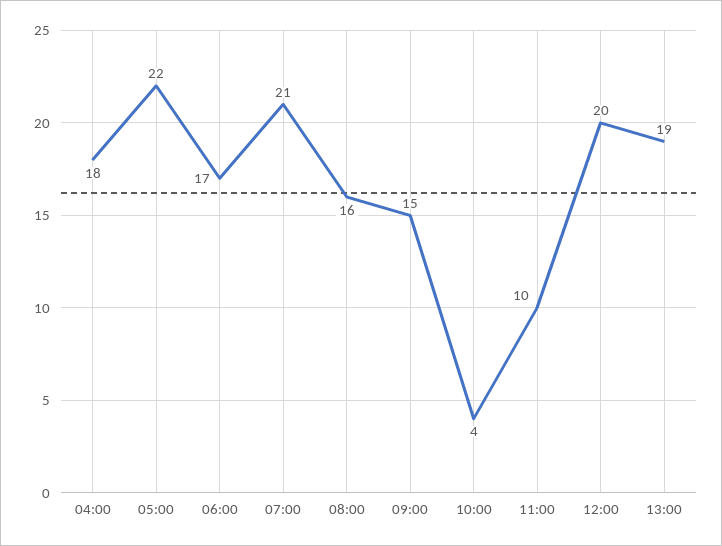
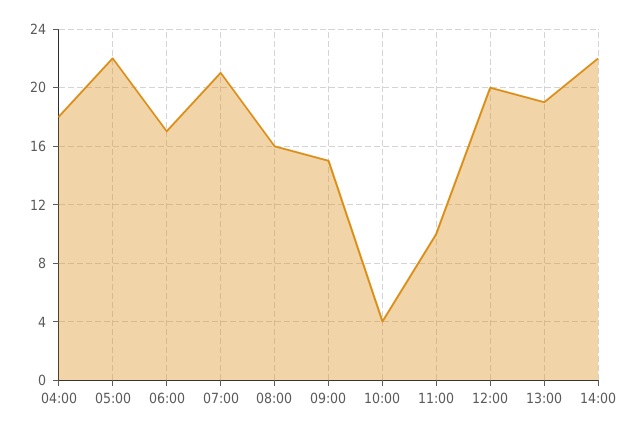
14:00: none -> 22

